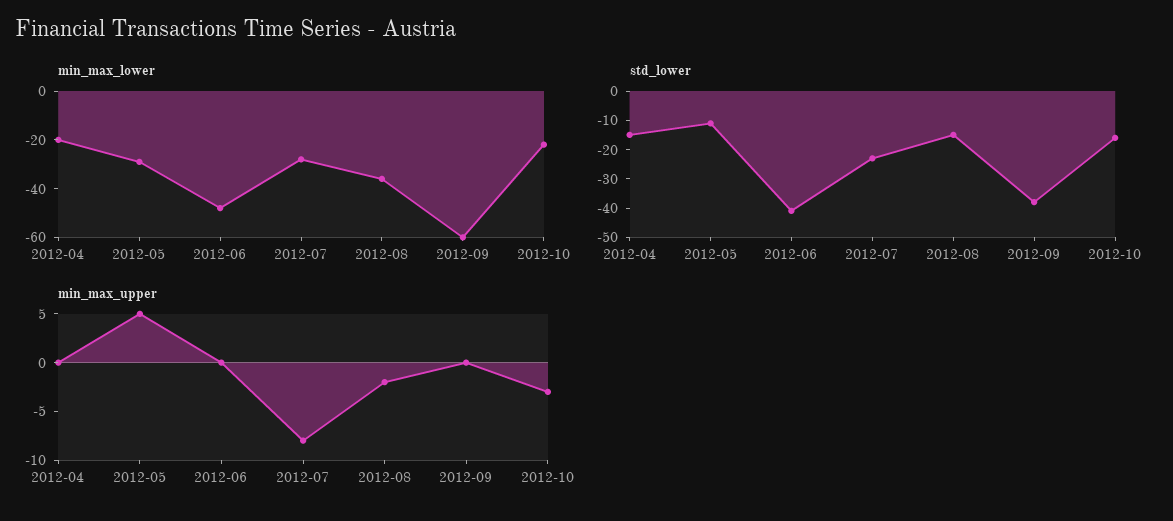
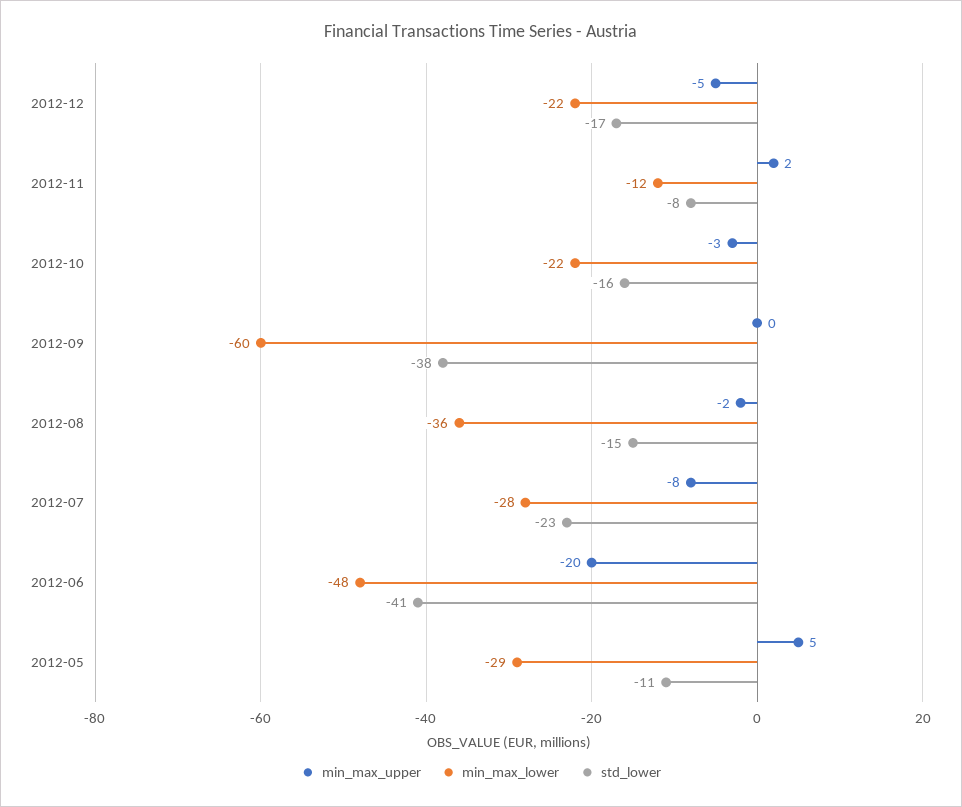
min_max_lower, 2012-04: -20 -> none
std_lower, 2012-04: -15 -> none
min_max_upper, 2012-04: 0 -> none
min_max_upper, 2012-06: 0 -> -20
min_max_upper, 2012-12: none -> -5
min_max_lower, 2012-12: none -> -22
std_lower, 2012-12: none -> -17
min_max_upper, 2012-11: none -> 2
min_max_lower, 2012-11: none -> -12
std_lower, 2012-11: none -> -8

